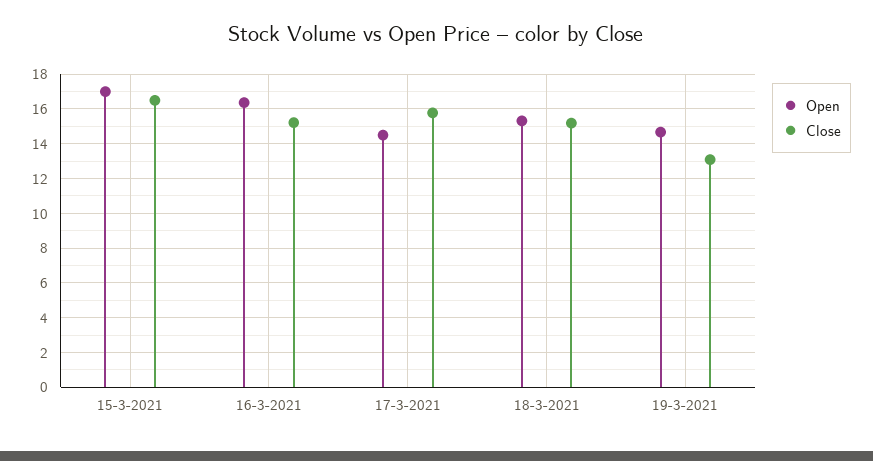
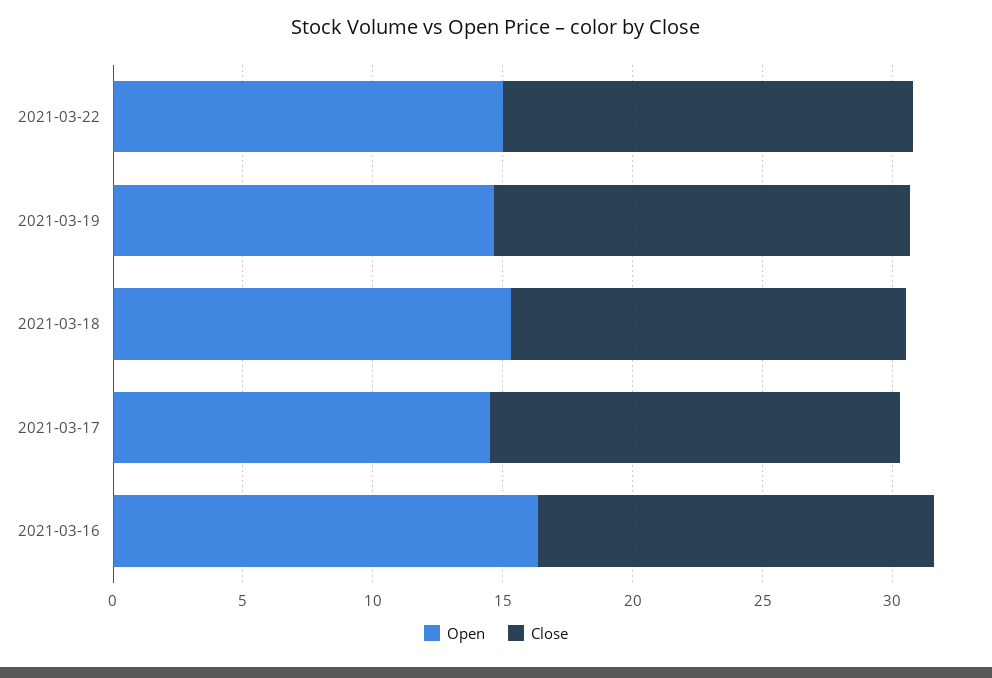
Open, 15-3-2021: 17 -> none
Close, 15-3-2021: 16.5 -> none
Close, 19-3-2021: 13 -> 16
Open, 2021-03-22: none -> 15
Close, 2021-03-22: none -> 16

